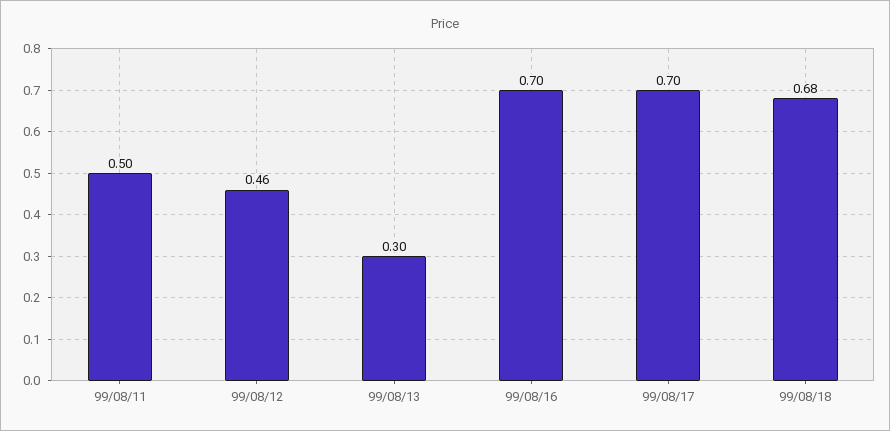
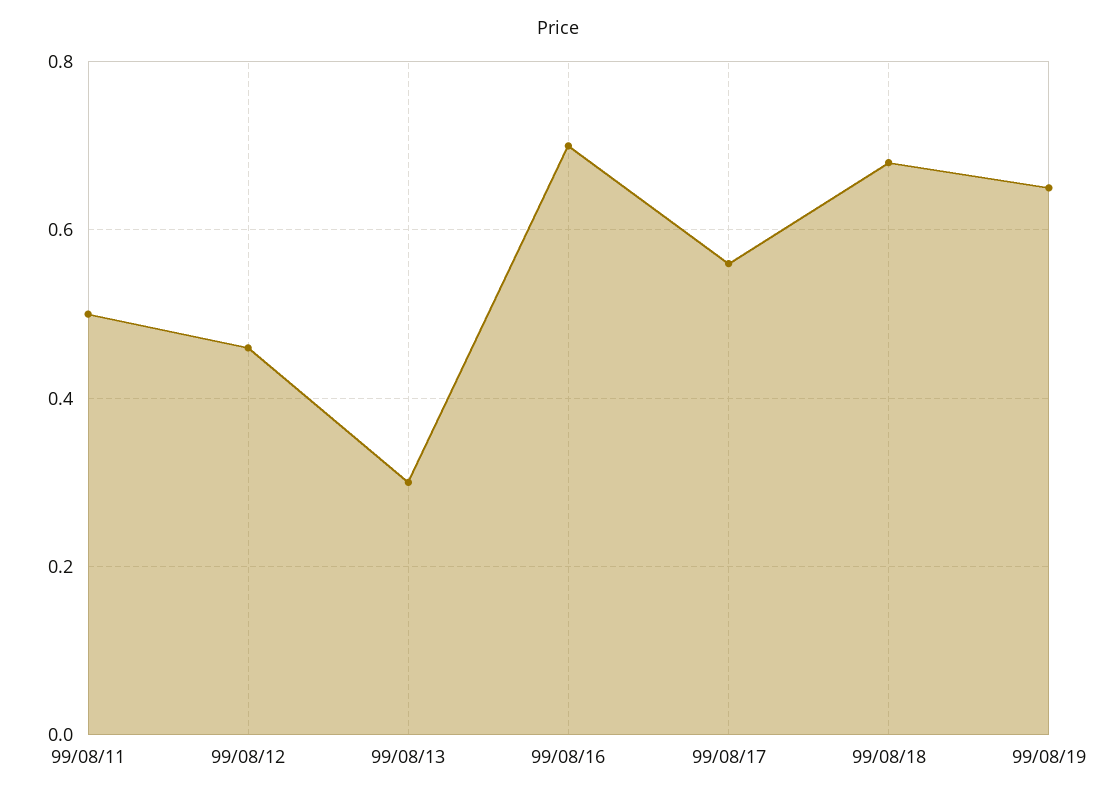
99/08/17: 0.7 -> 0.55
99/08/19: none -> 0.65

